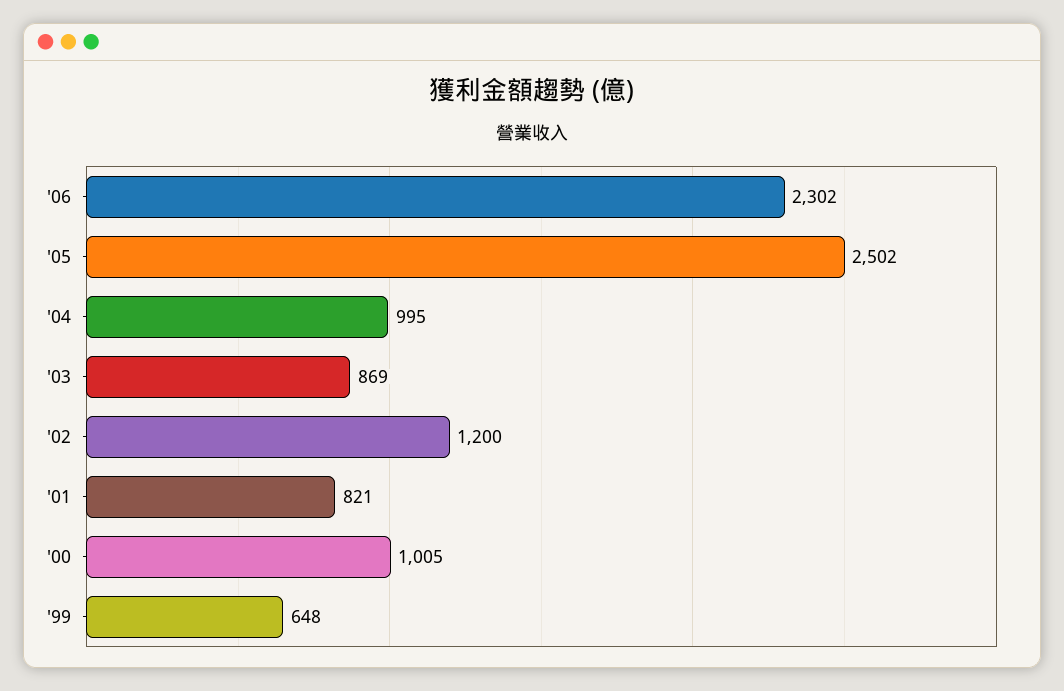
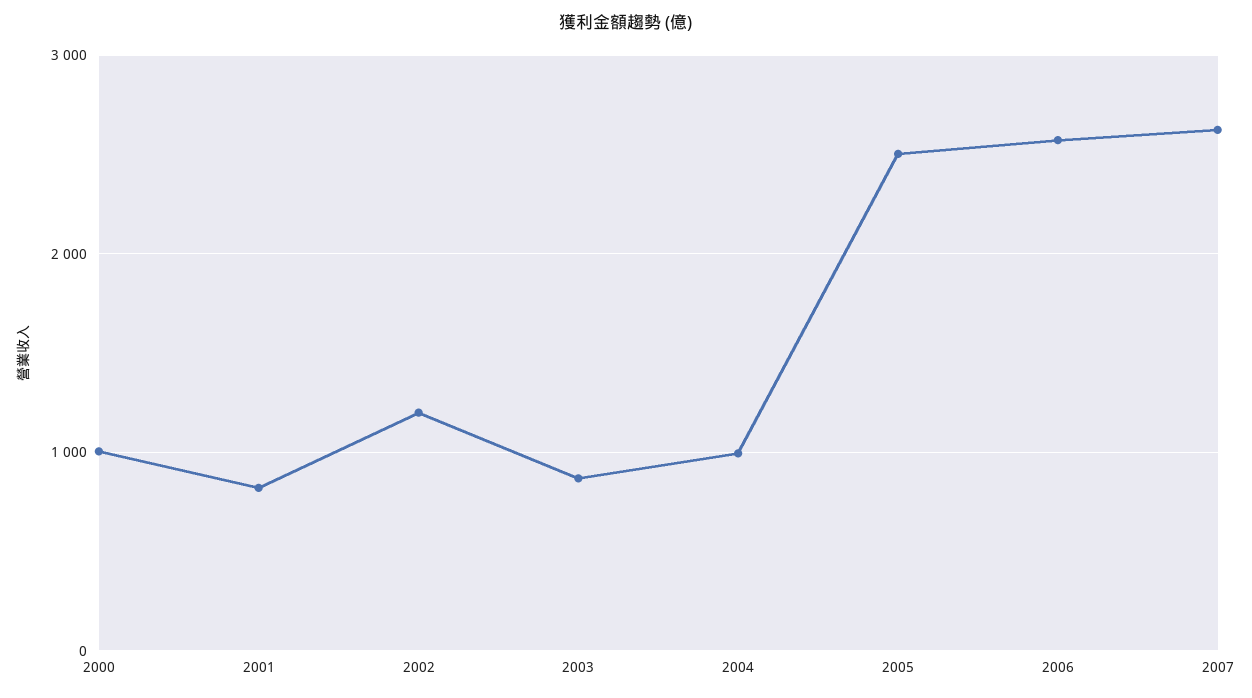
'06: 2302 -> 2600
'99: 648 -> none
2007: none -> 2600

